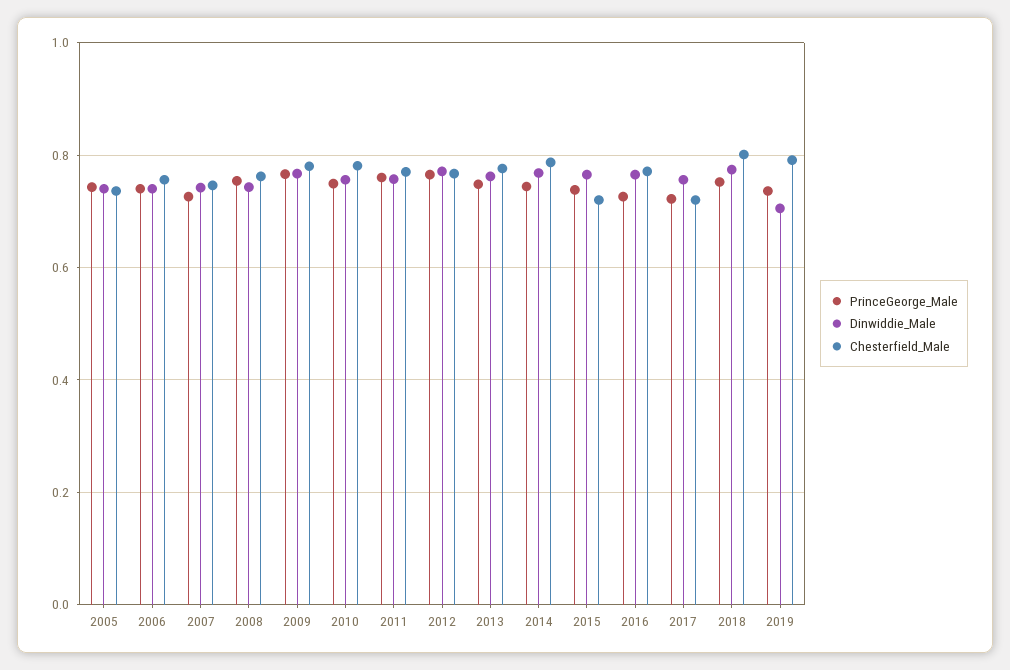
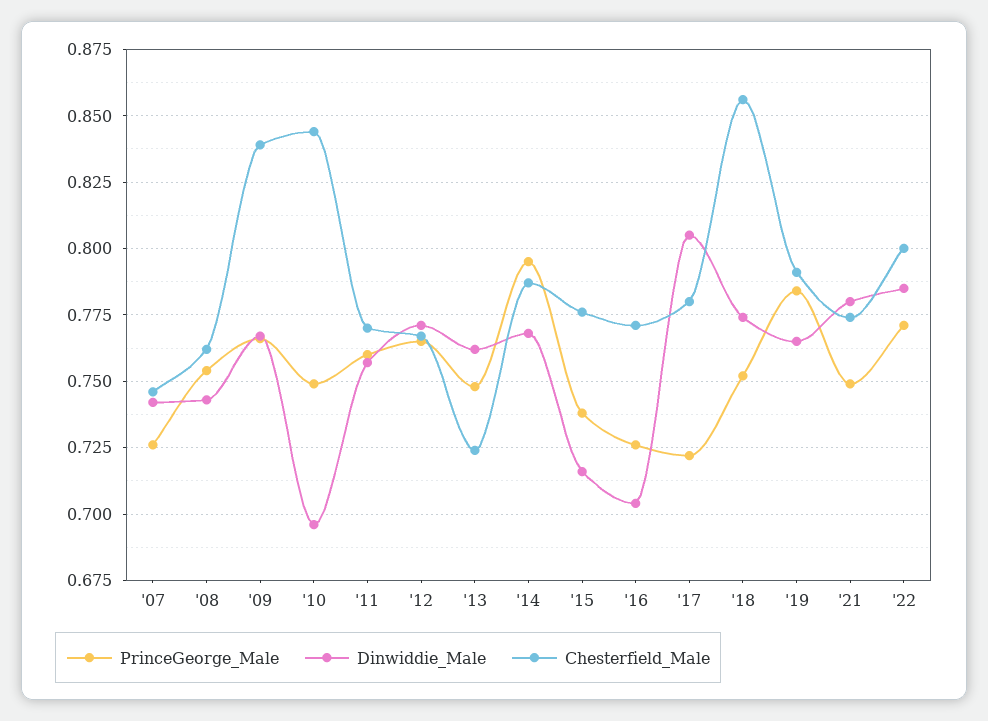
PrinceGeorge_Male, 2005: 0.74 -> none
Dinwiddie_Male, 2005: 0.74 -> none
Chesterfield_Male, 2005: 0.74 -> none
PrinceGeorge_Male, 2006: 0.74 -> none
Dinwiddie_Male, 2006: 0.74 -> none
Chesterfield_Male, 2006: 0.76 -> none
Chesterfield_Male, 2009: 0.78 -> 0.84
Dinwiddie_Male, 2010: 0.76 -> 0.695
Chesterfield_Male, 2010: 0.78 -> 0.845
Chesterfield_Male, 2013: 0.78 -> 0.725
PrinceGeorge_Male, 2014: 0.74 -> 0.795
Dinwiddie_Male, 2015: 0.76 -> 0.715
Chesterfield_Male, 2015: 0.72 -> 0.775
Dinwiddie_Male, 2016: 0.76 -> 0.705
Dinwiddie_Male, 2017: 0.76 -> 0.805
Chesterfield_Male, 2017: 0.72 -> 0.78
Chesterfield_Male, 2018: 0.8 -> 0.855
PrinceGeorge_Male, 2019: 0.74 -> 0.785
Dinwiddie_Male, 2019: 0.7 -> 0.765
PrinceGeorge_Male, '21: none -> 0.75
Dinwiddie_Male, '21: none -> 0.78
Chesterfield_Male, '21: none -> 0.775
PrinceGeorge_Male, '22: none -> 0.77
Dinwiddie_Male, '22: none -> 0.785
Chesterfield_Male, '22: none -> 0.8

